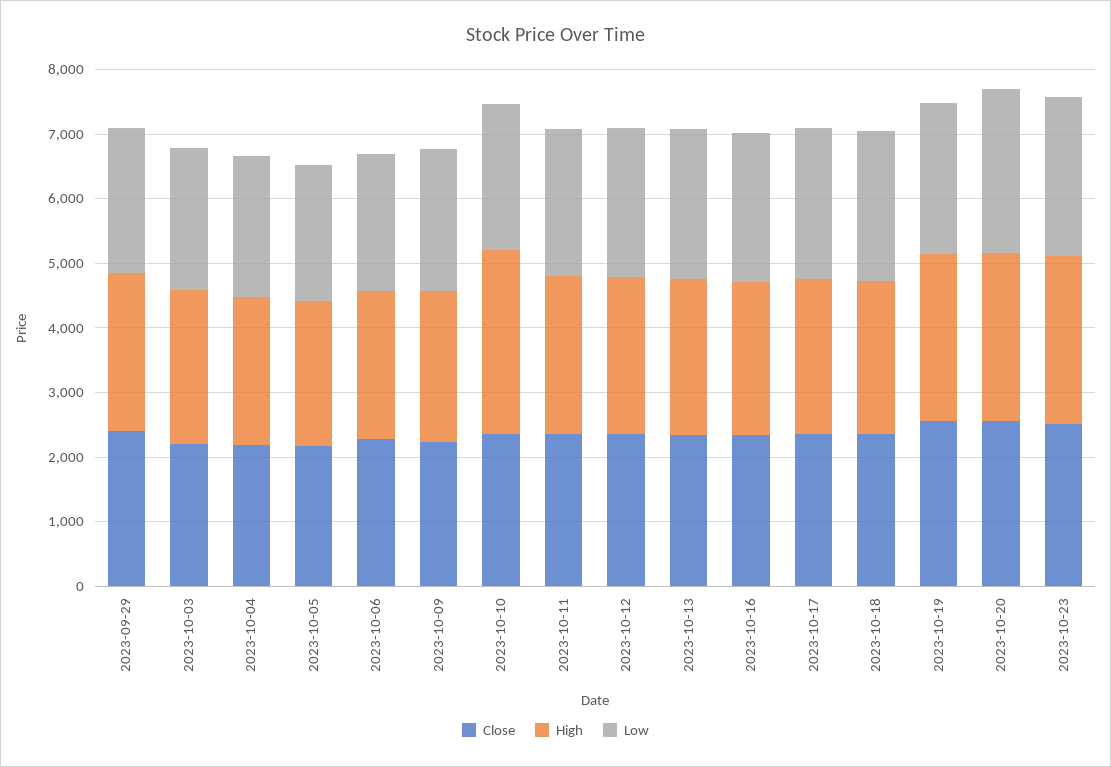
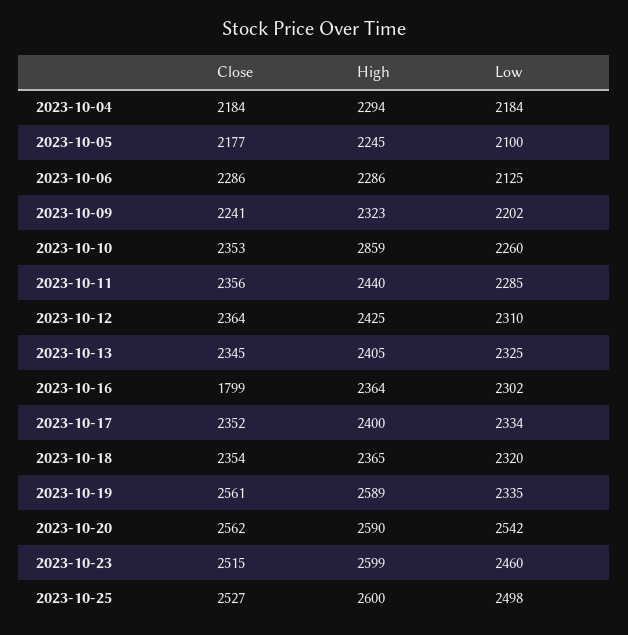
Close, 2023-09-29: 2400 -> none
High, 2023-09-29: 2400 -> none
Low, 2023-09-29: 2200 -> none
Close, 2023-10-03: 2200 -> none
High, 2023-10-03: 2400 -> none
Low, 2023-10-03: 2200 -> none
Close, 2023-10-16: 2400 -> 1799
Close, 2023-10-25: none -> 2527
High, 2023-10-25: none -> 2600
Low, 2023-10-25: none -> 2498

